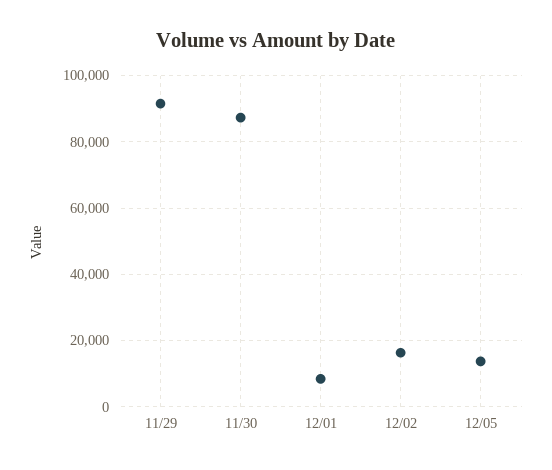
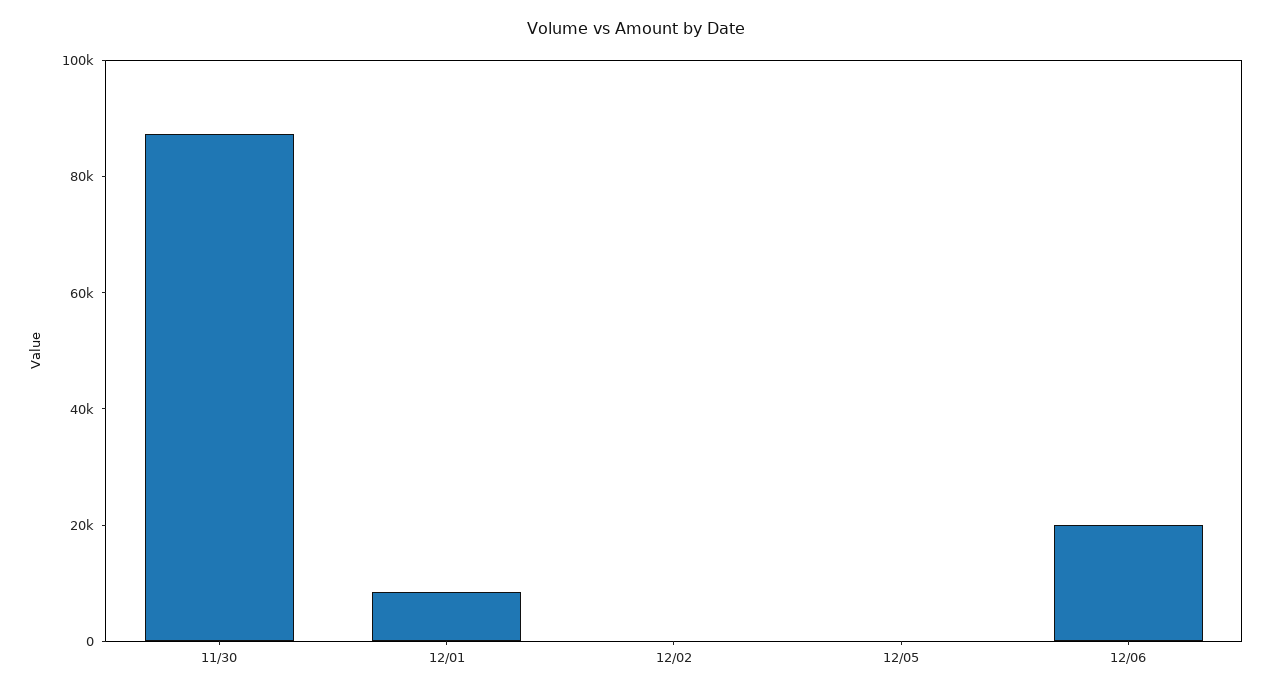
11/29: 92000 -> none
12/02: 16000 -> 0
12/05: 14000 -> 0
12/06: none -> 20000

